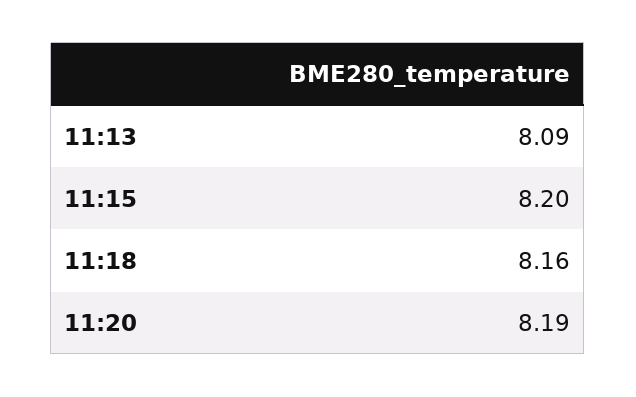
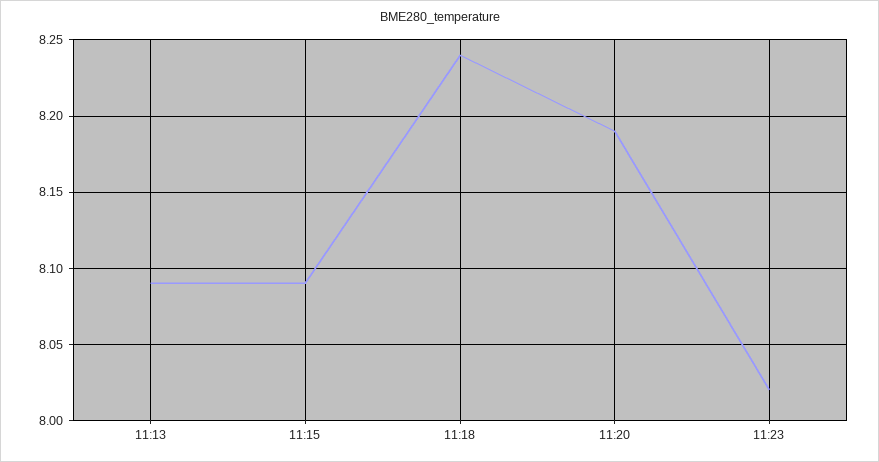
11:15: 8.2 -> 8.09
11:18: 8.16 -> 8.24
11:23: none -> 8.02

